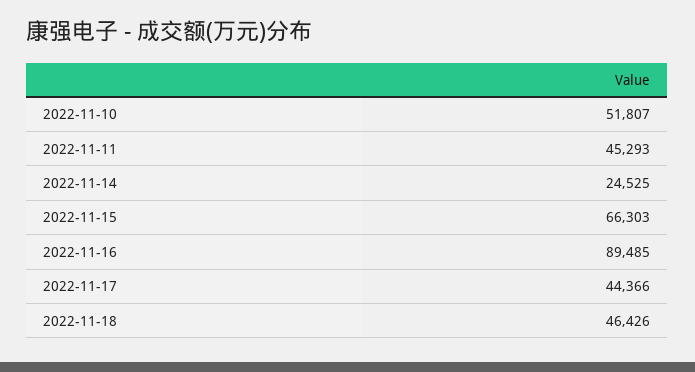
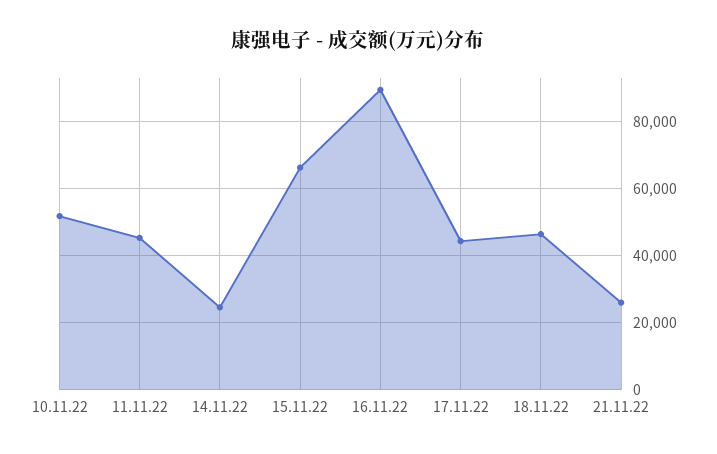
21.11.22: none -> 26000

